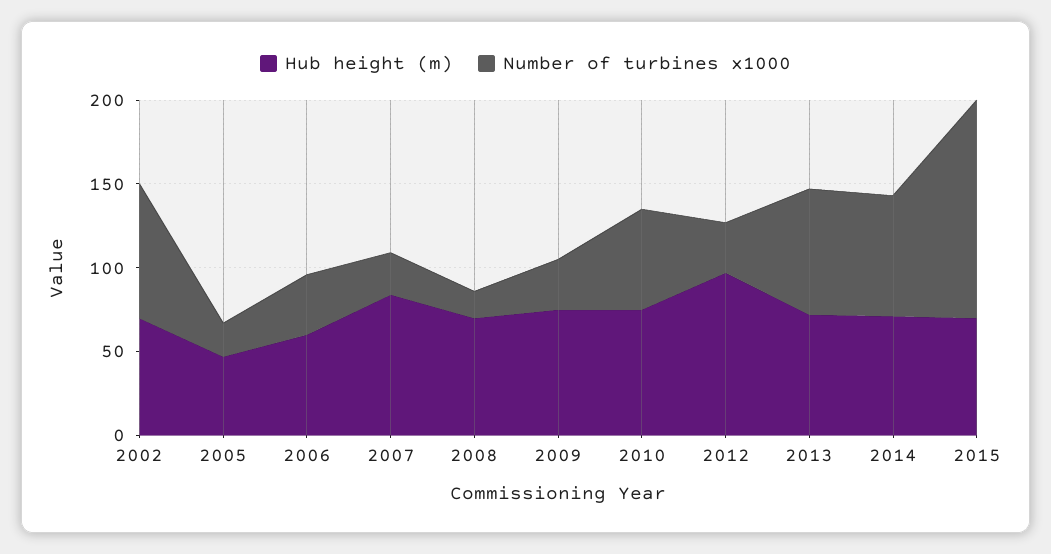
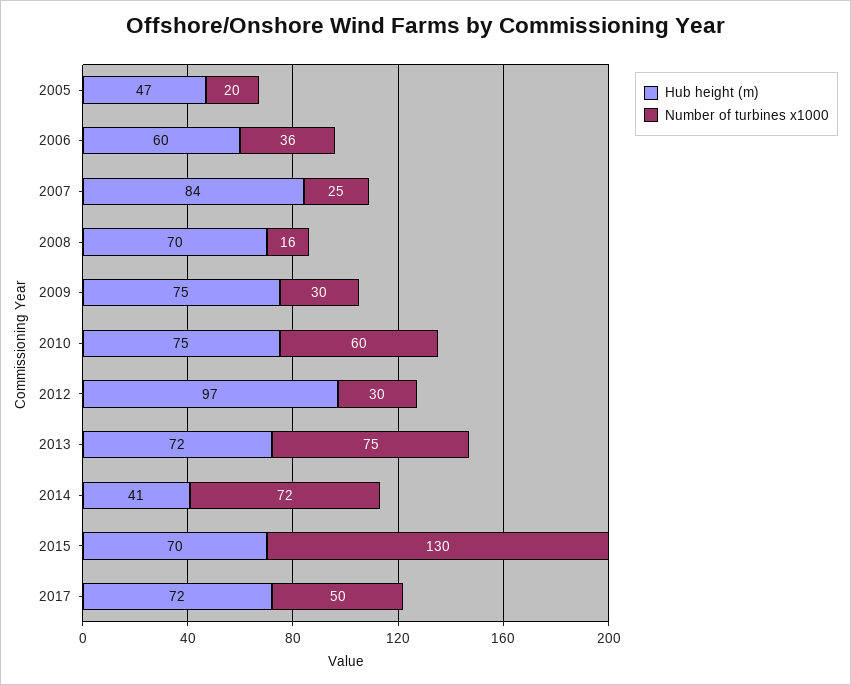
Hub height (m), 2002: 70 -> none
Number of turbines x1000, 2002: 80 -> none
Hub height (m), 2014: 70 -> 41
Hub height (m), 2017: none -> 72
Number of turbines x1000, 2017: none -> 50

